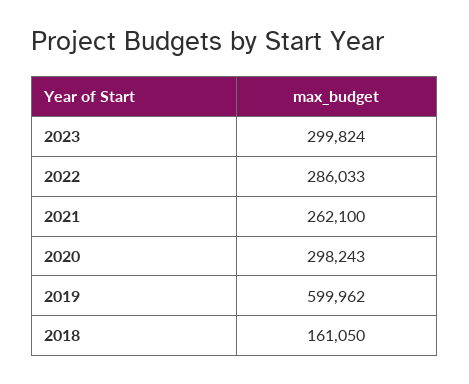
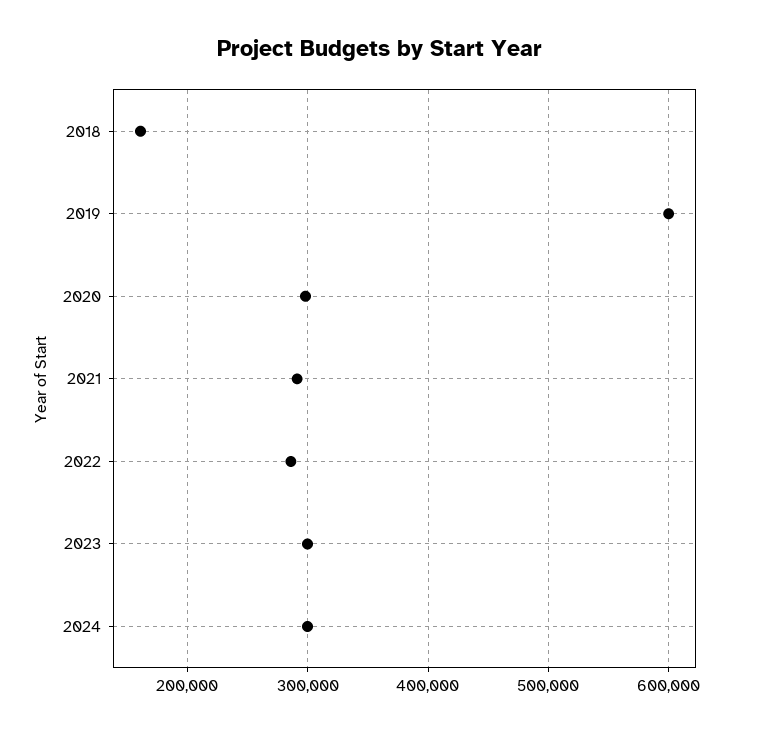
2021: 262100 -> 290000
2024: none -> 300000

